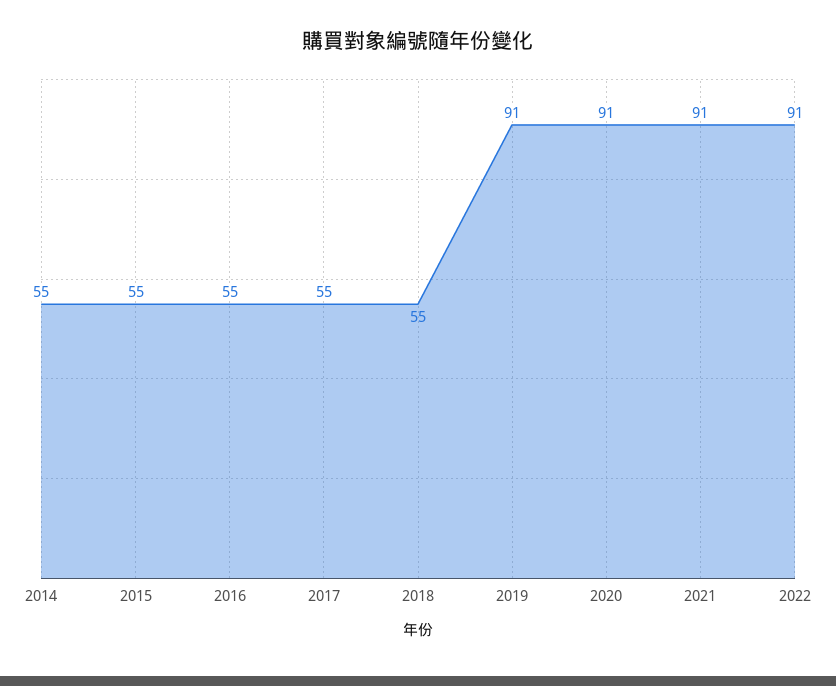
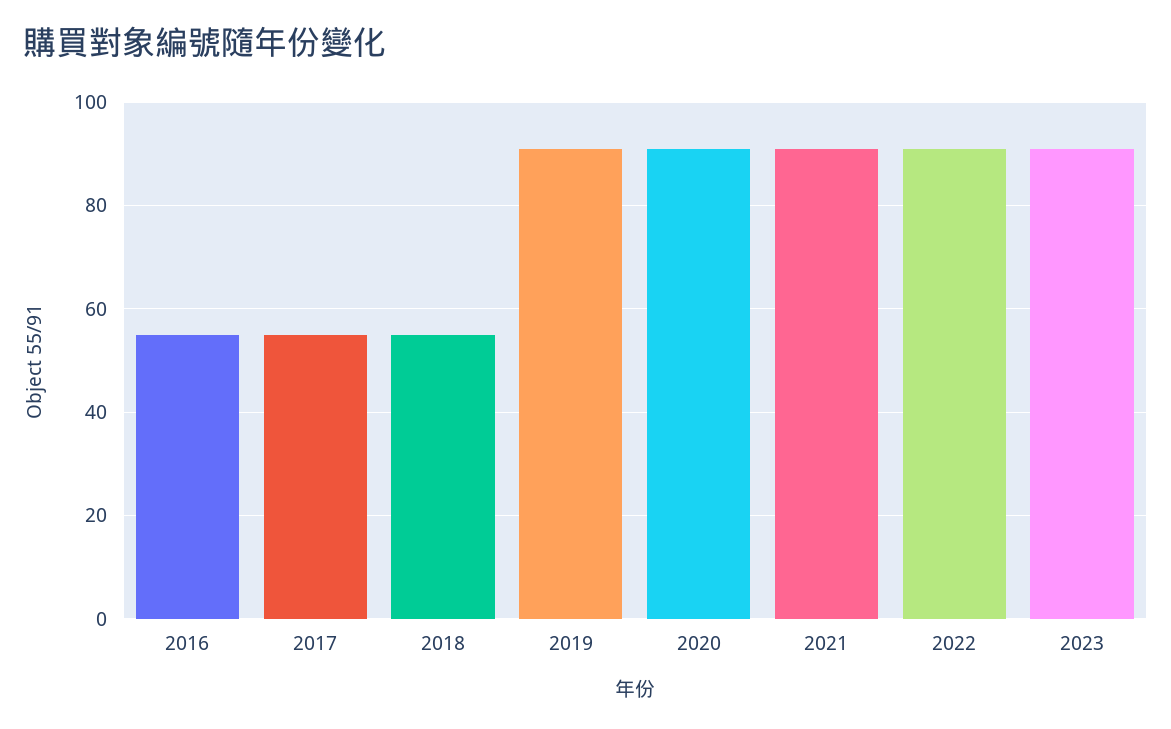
2014: 55 -> none
2015: 55 -> none
2023: none -> 90

